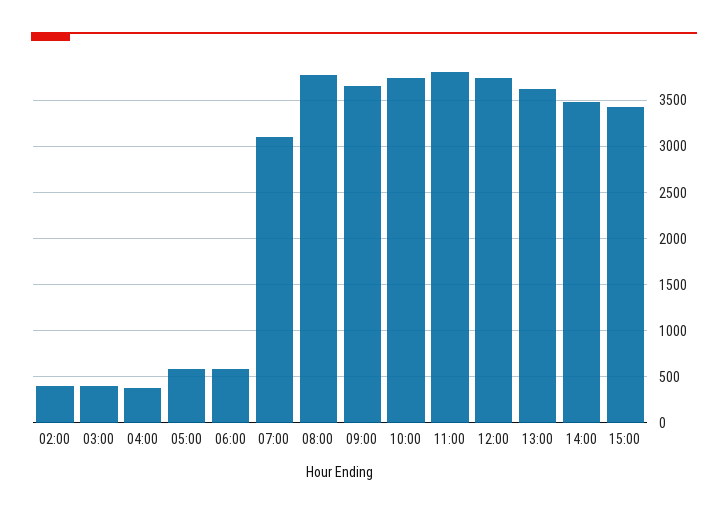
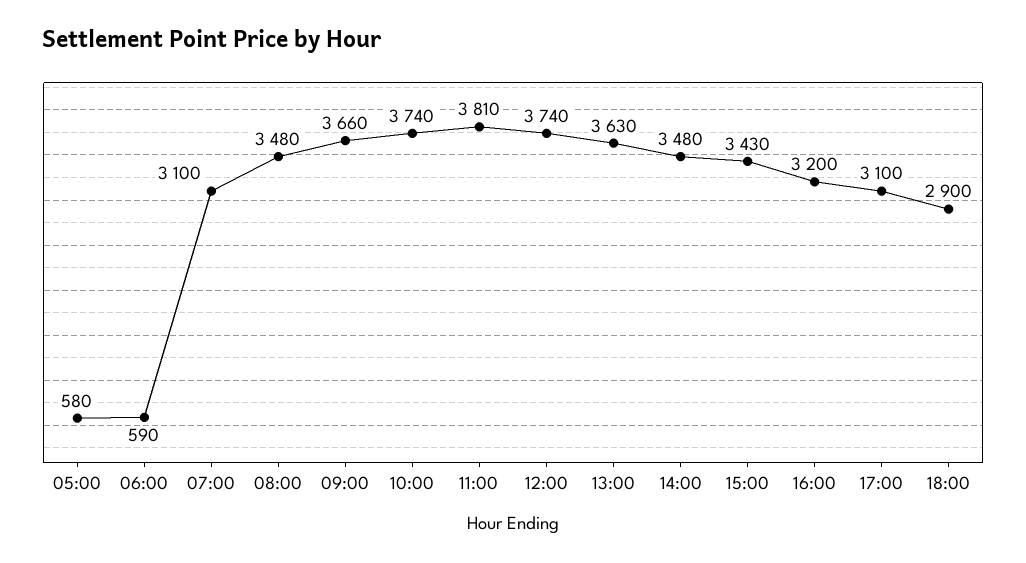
02:00: 400 -> none
03:00: 400 -> none
04:00: 400 -> none
08:00: 3800 -> 3480
16:00: none -> 3200
17:00: none -> 3100
18:00: none -> 2900

